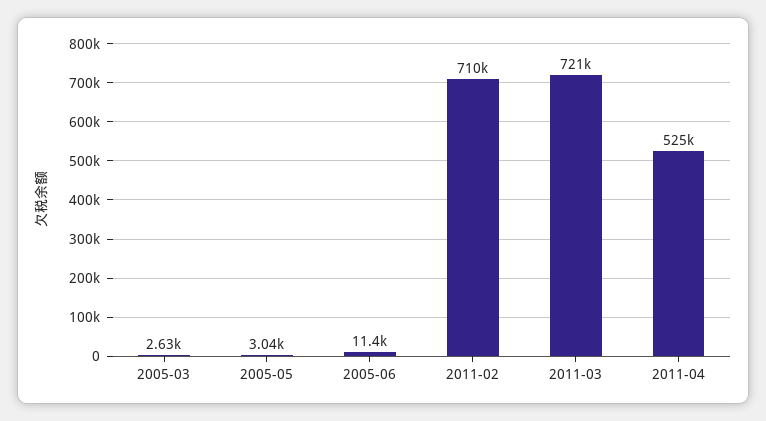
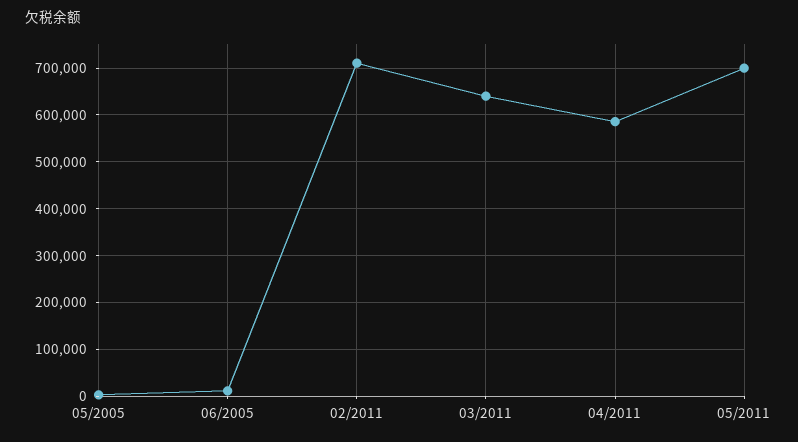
2005-03: 2630 -> none
2011-03: 721000 -> 640000
2011-04: 525000 -> 580000
05/2011: none -> 700000

